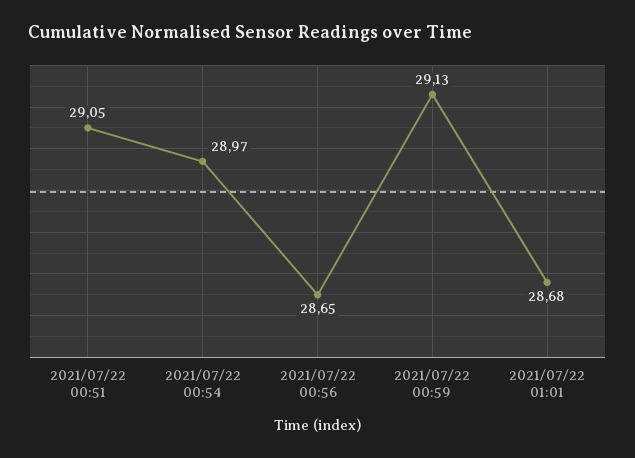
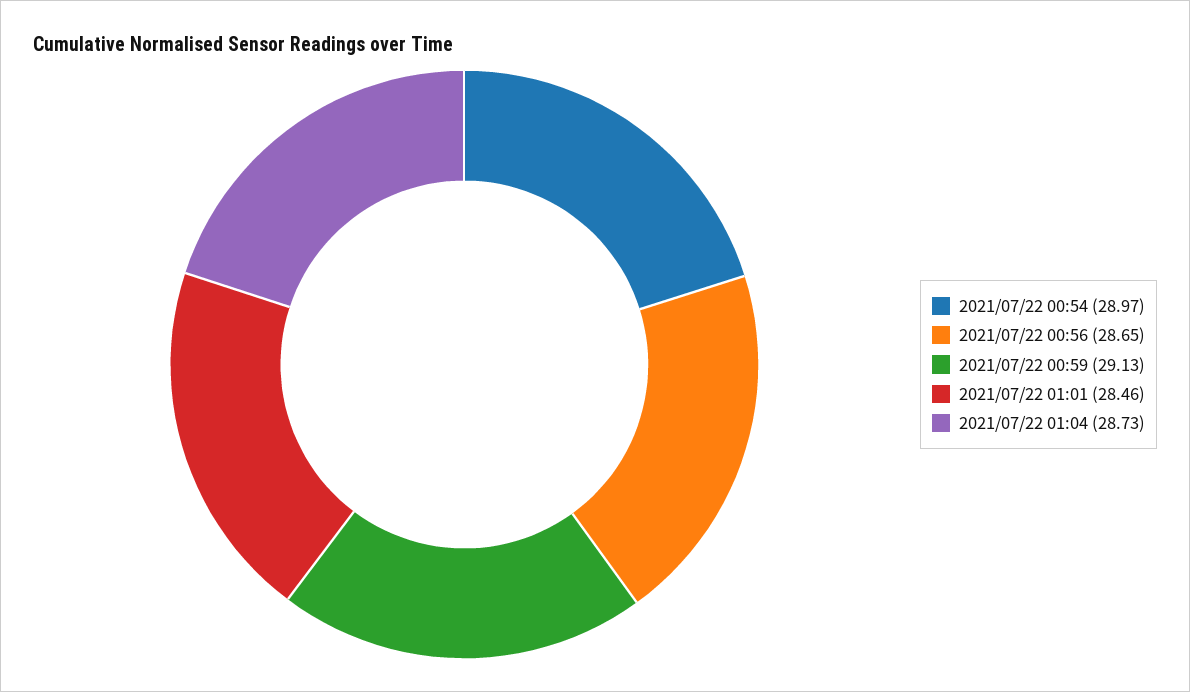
2021/07/22 00:51: 29.05 -> none
2021/07/22 01:01: 28.68 -> 28.46
2021/07/22 01:04: none -> 28.73

